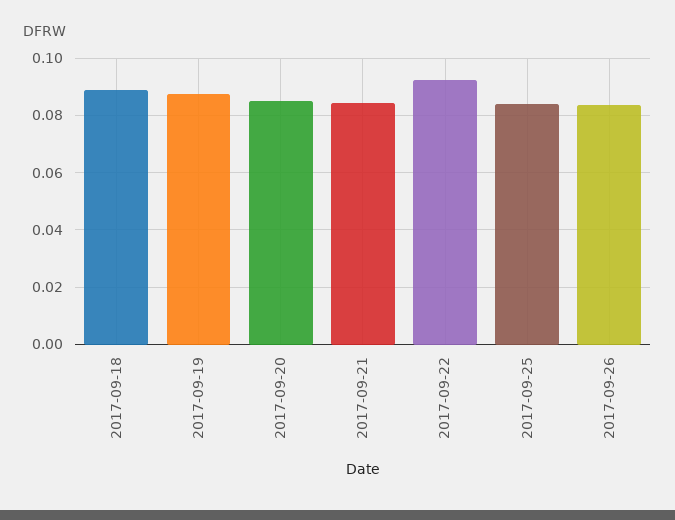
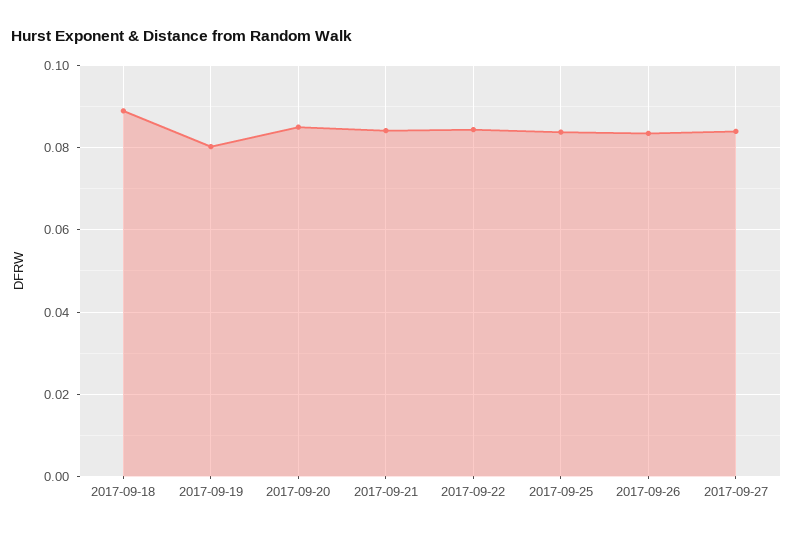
2017-09-19: 0.0875 -> 0.08
2017-09-22: 0.0925 -> 0.084
2017-09-27: none -> 0.084

